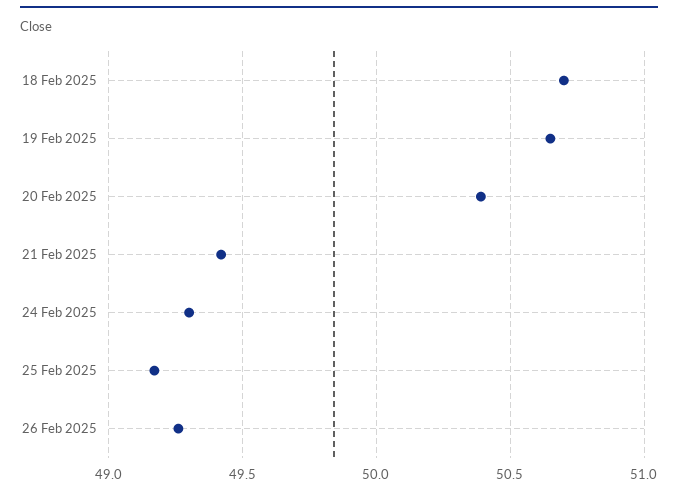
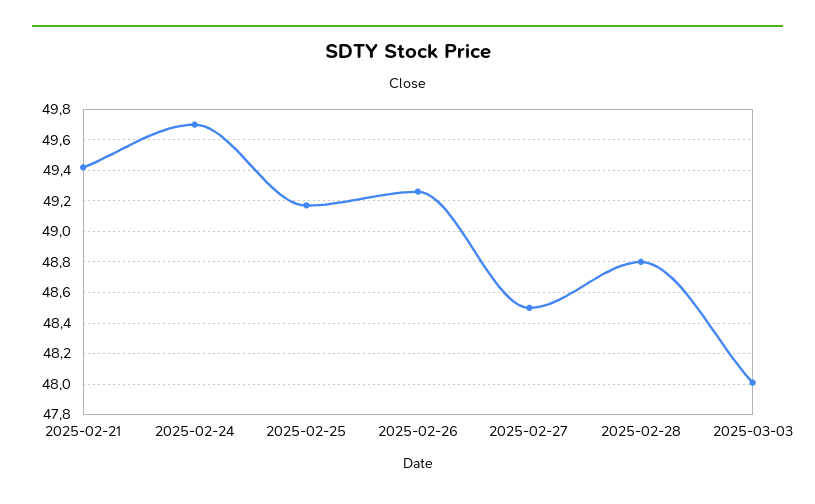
18 Feb 2025: 50.7 -> none
19 Feb 2025: 50.65 -> none
20 Feb 2025: 50.4 -> none
24 Feb 2025: 49.3 -> 49.7
2025-02-27: none -> 48.5
2025-02-28: none -> 48.8
2025-03-03: none -> 48

